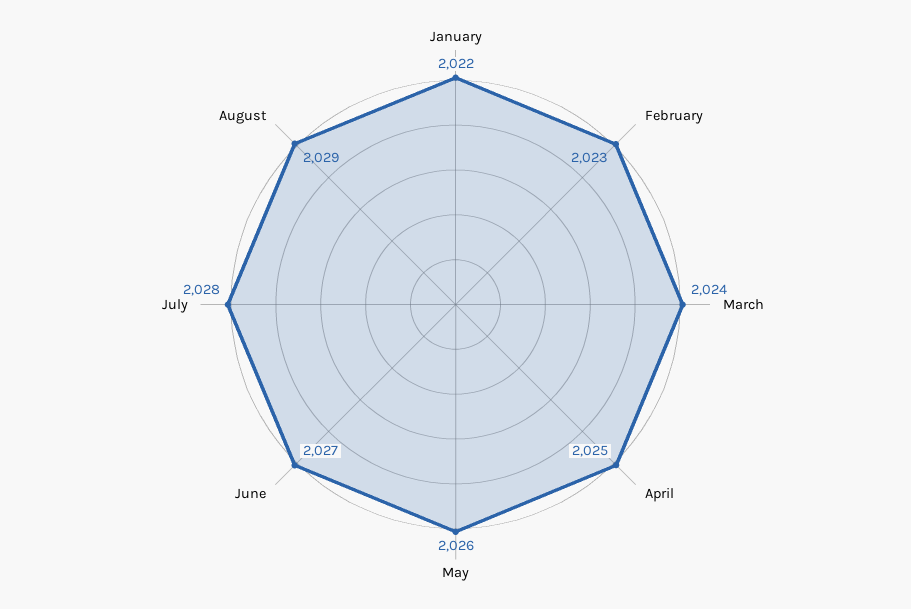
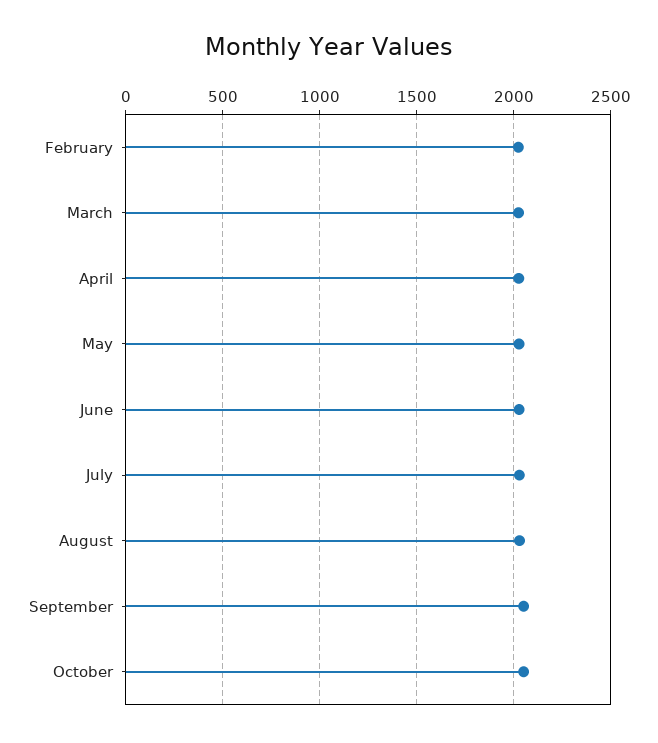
January: 2022 -> none
September: none -> 2050
October: none -> 2050

